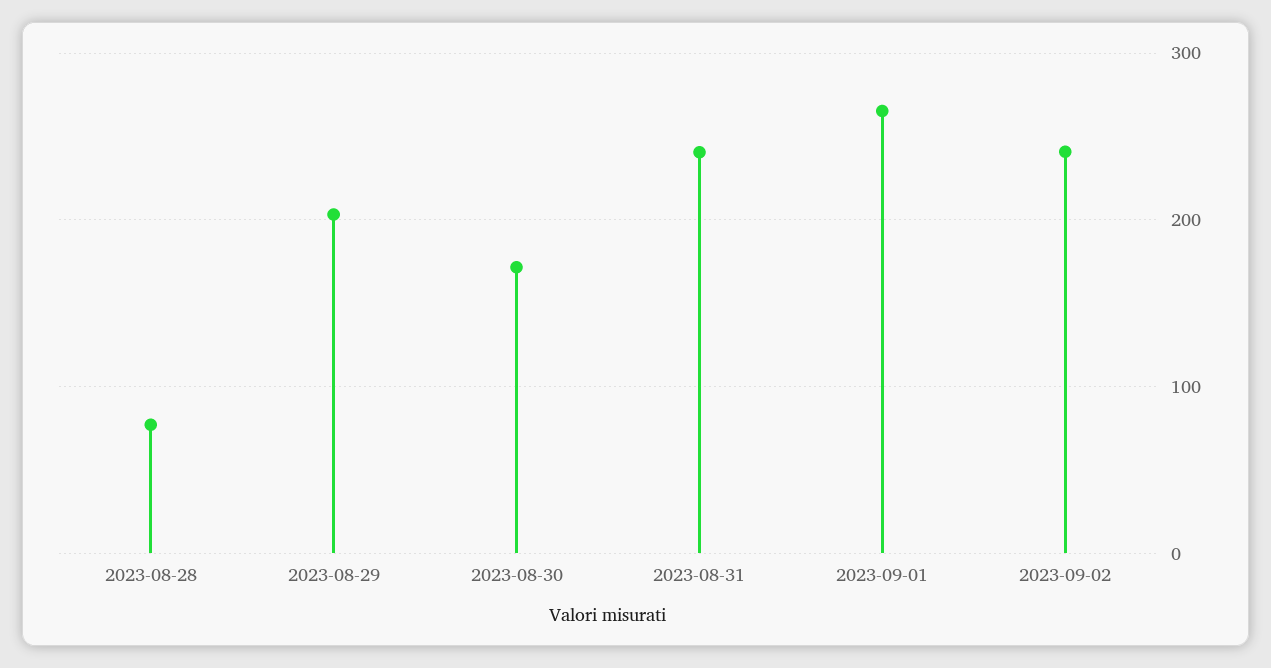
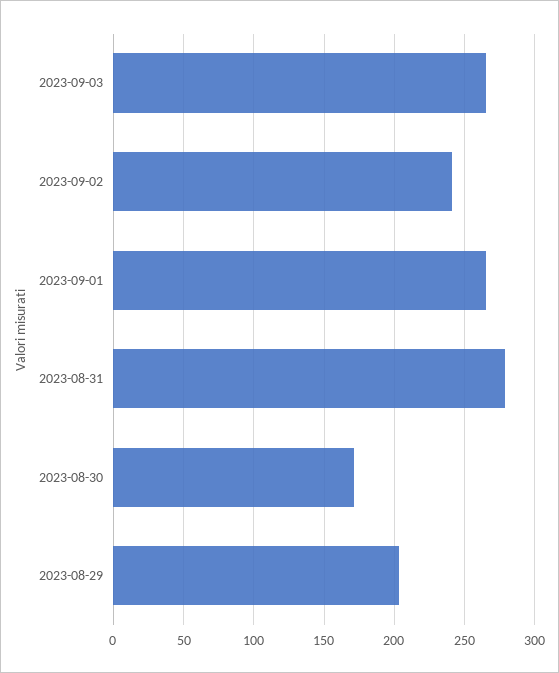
2023-08-28: 80 -> none
2023-08-31: 240 -> 280
2023-09-03: none -> 265

